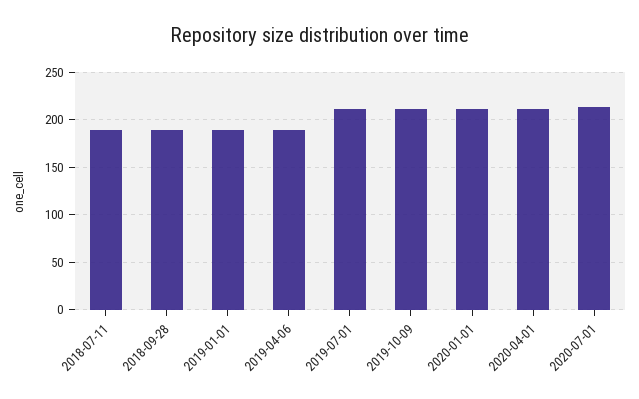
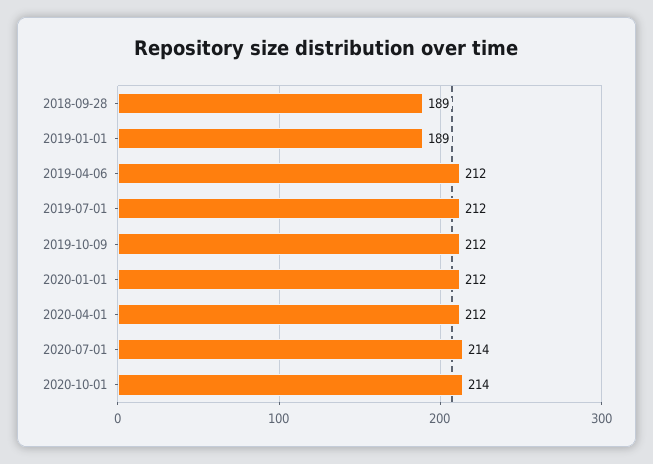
2018-07-11: 190 -> none
2019-04-06: 190 -> 212
2020-10-01: none -> 214

